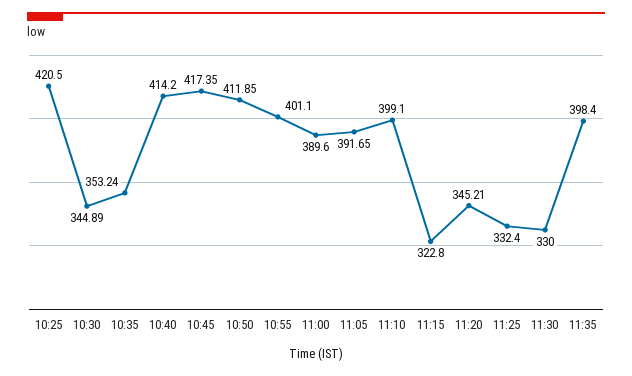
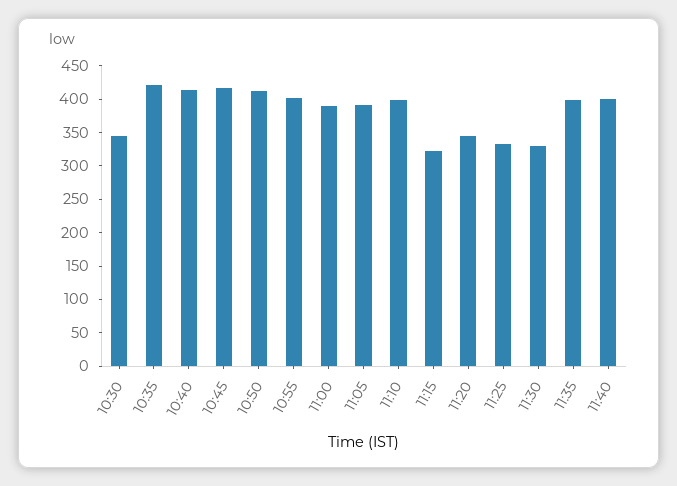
10:25: 420.5 -> none
10:35: 353.24 -> 425
11:40: none -> 400

